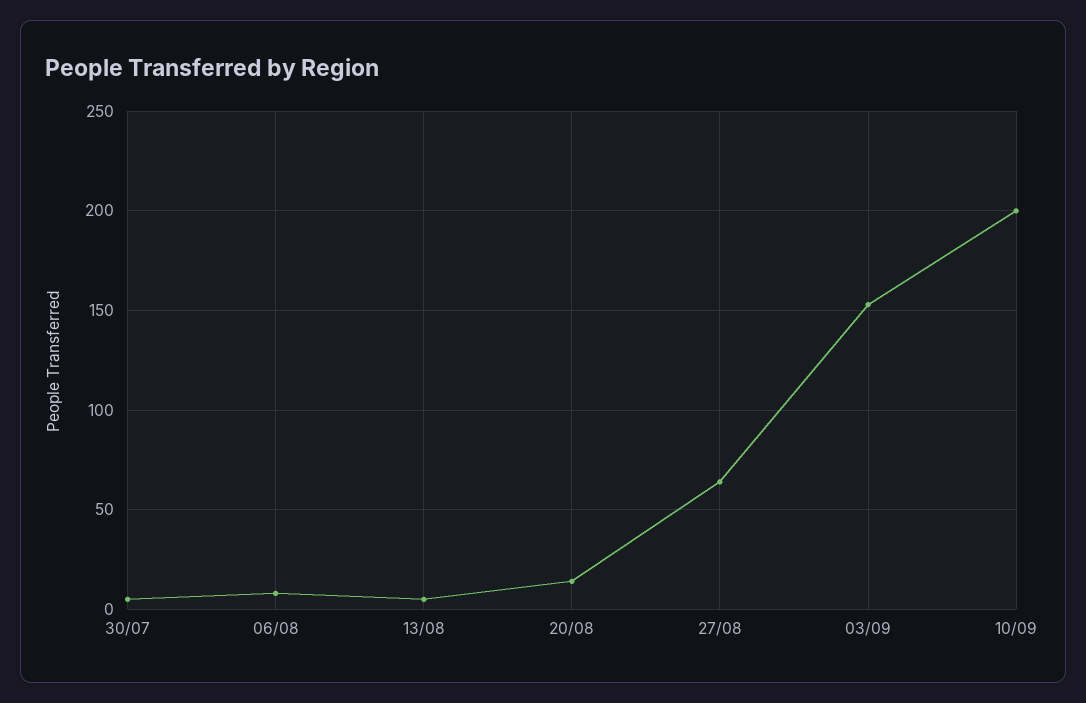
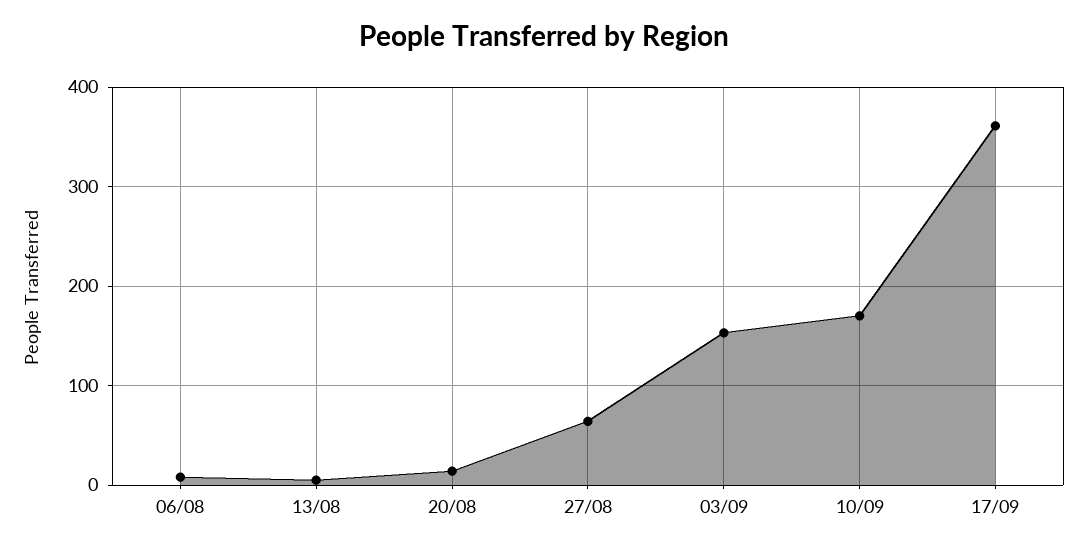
30/07: 5 -> none
10/09: 200 -> 170
17/09: none -> 360

